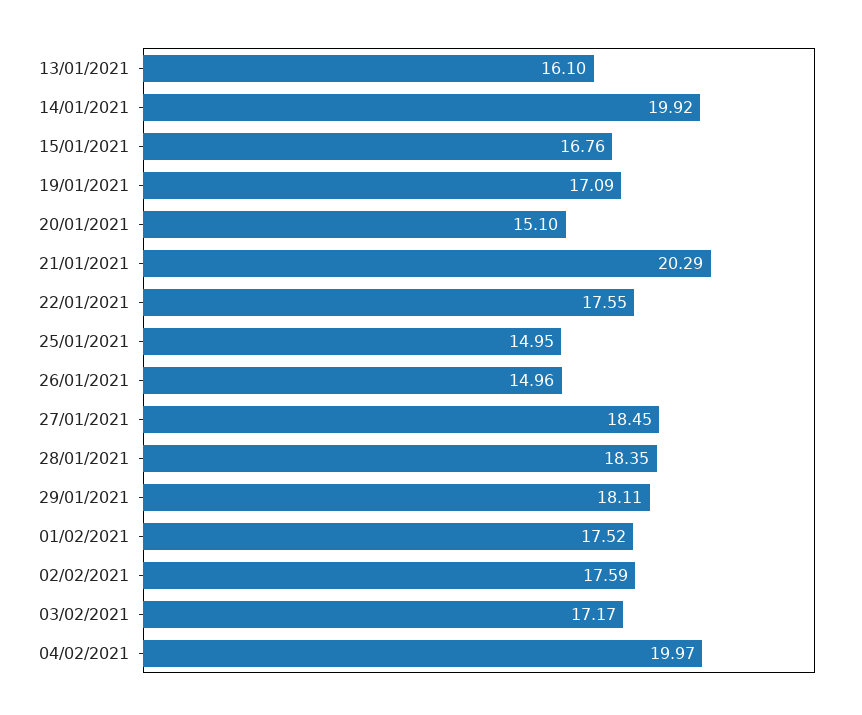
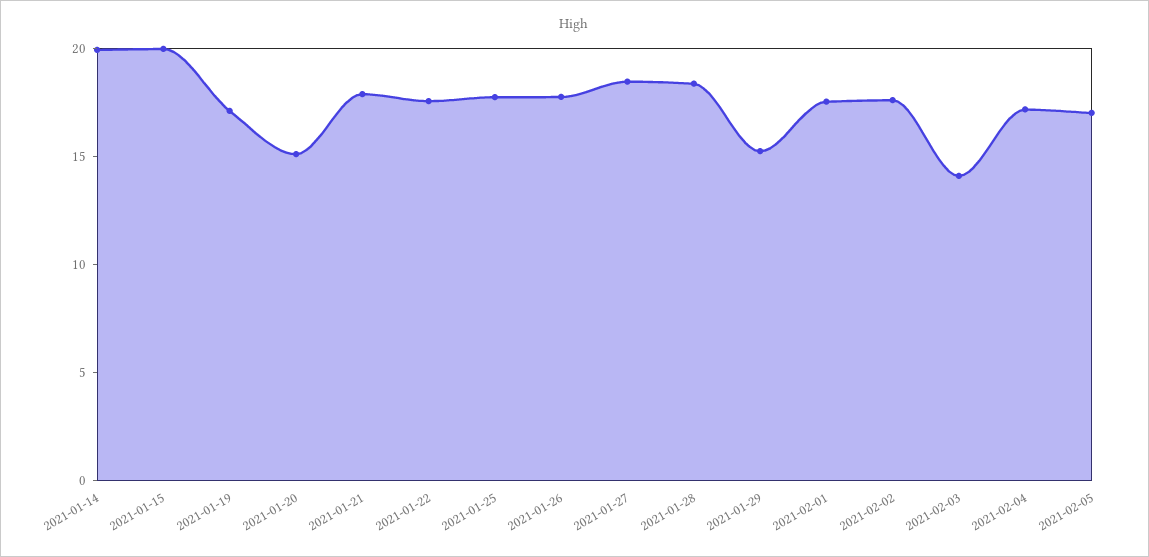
13/01/2021: 16.1 -> none
15/01/2021: 16.76 -> 20
21/01/2021: 20.29 -> 18
25/01/2021: 14.95 -> 18
26/01/2021: 14.96 -> 18
29/01/2021: 18.11 -> 15
03/02/2021: 17.17 -> 14
04/02/2021: 19.97 -> 17
2021-02-05: none -> 17

